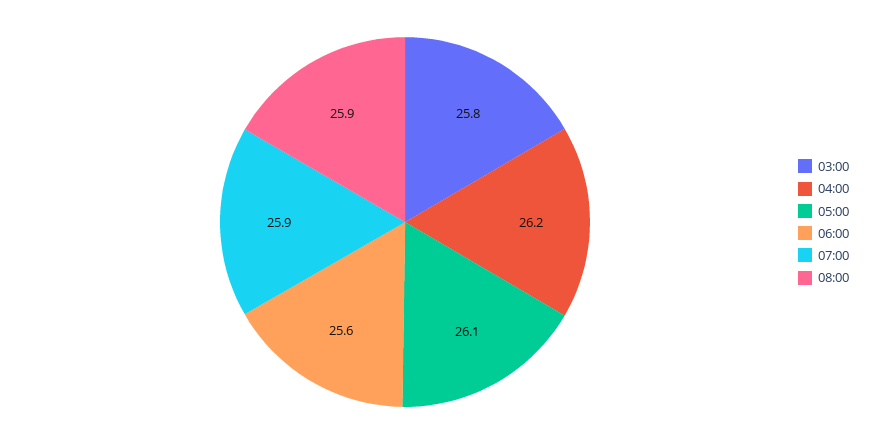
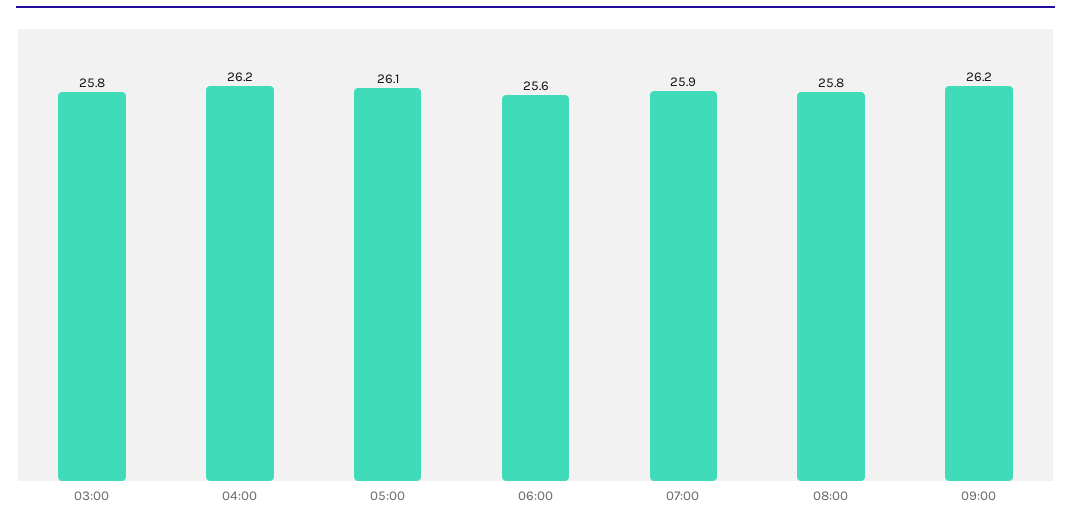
08:00: 25.9 -> 25.8
09:00: none -> 26.2

